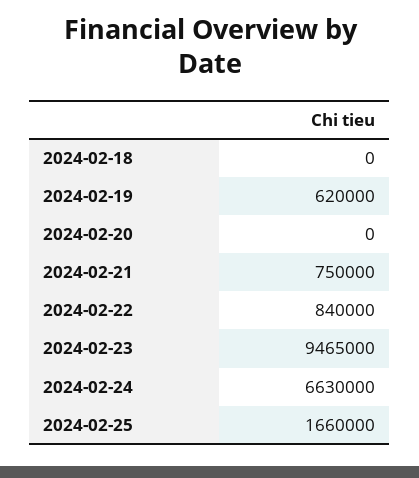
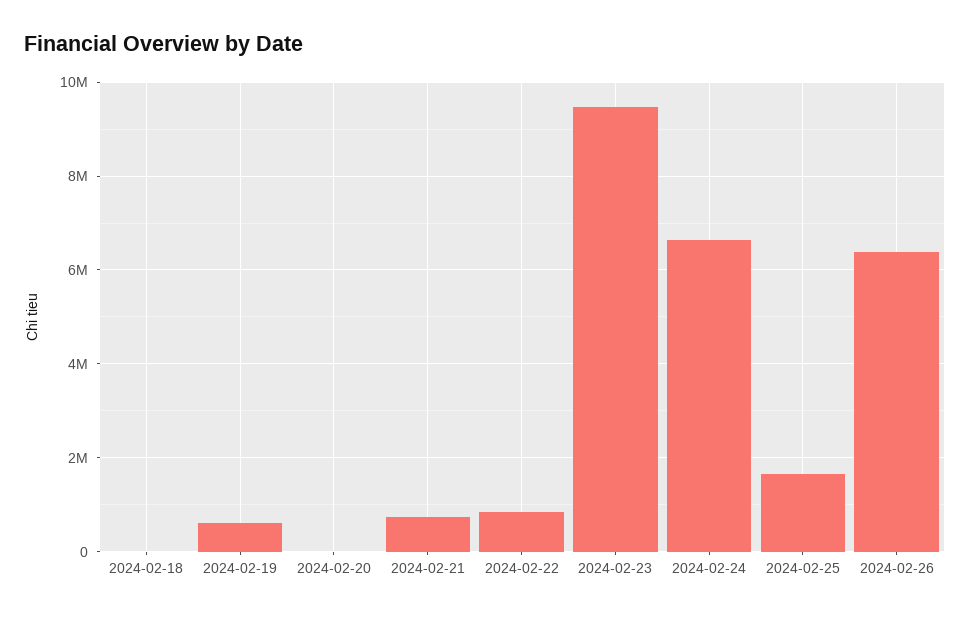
2024-02-26: none -> 6400000

